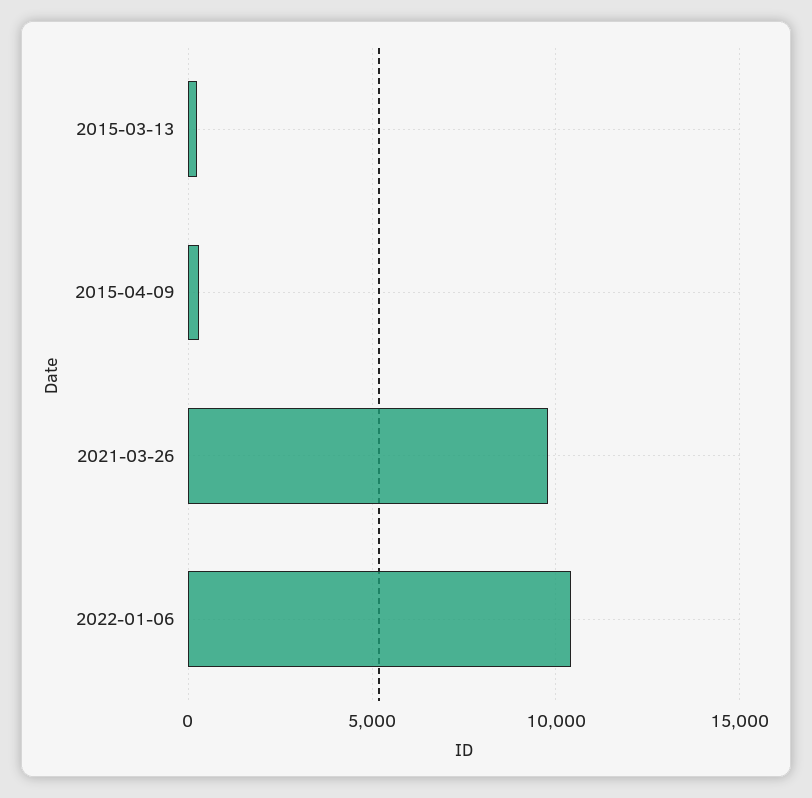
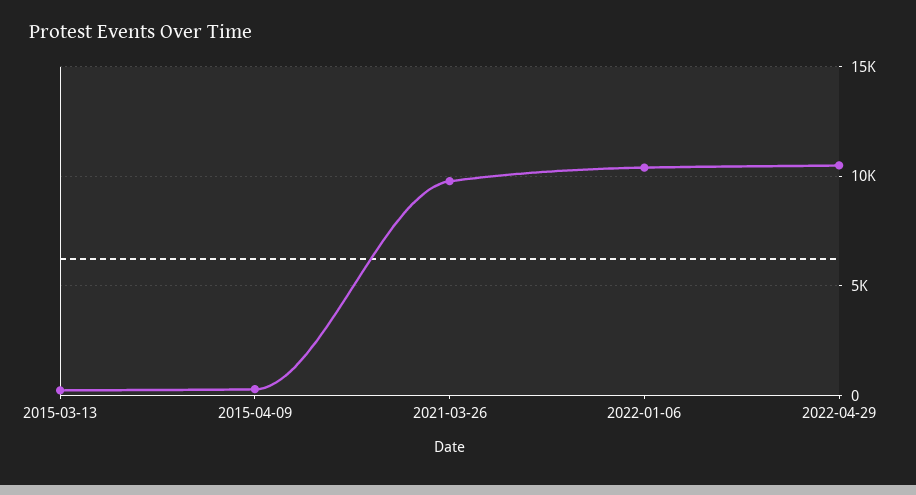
2022-04-29: none -> 10500

